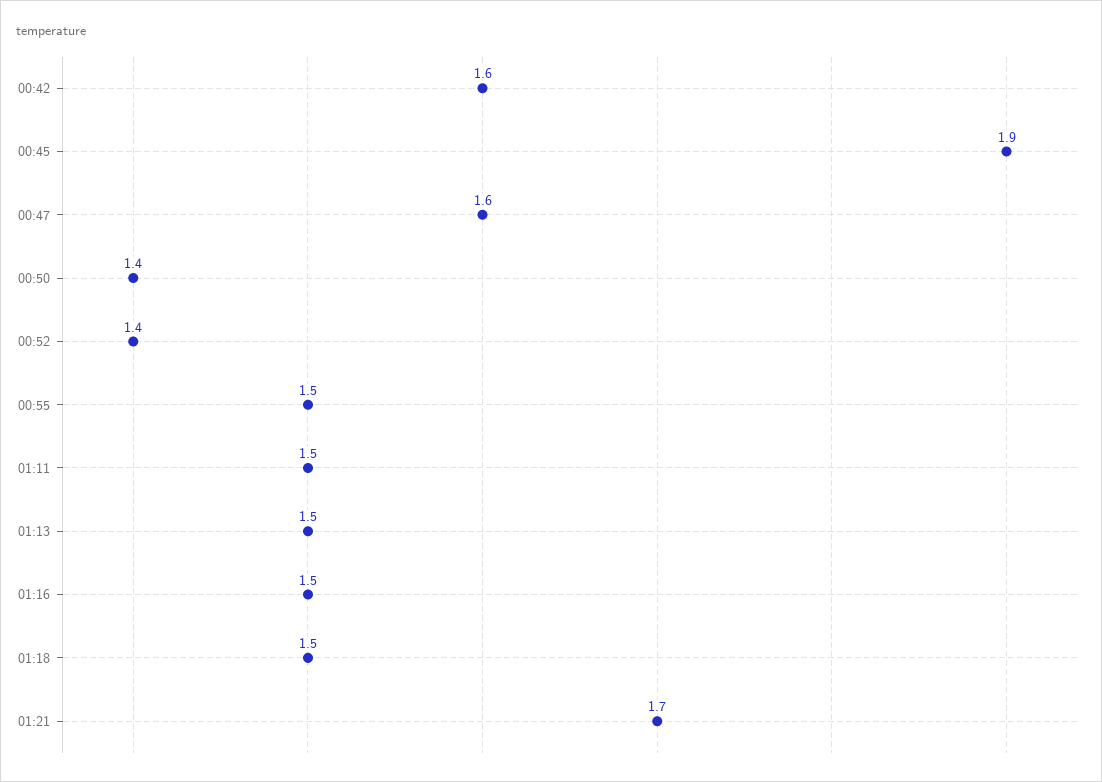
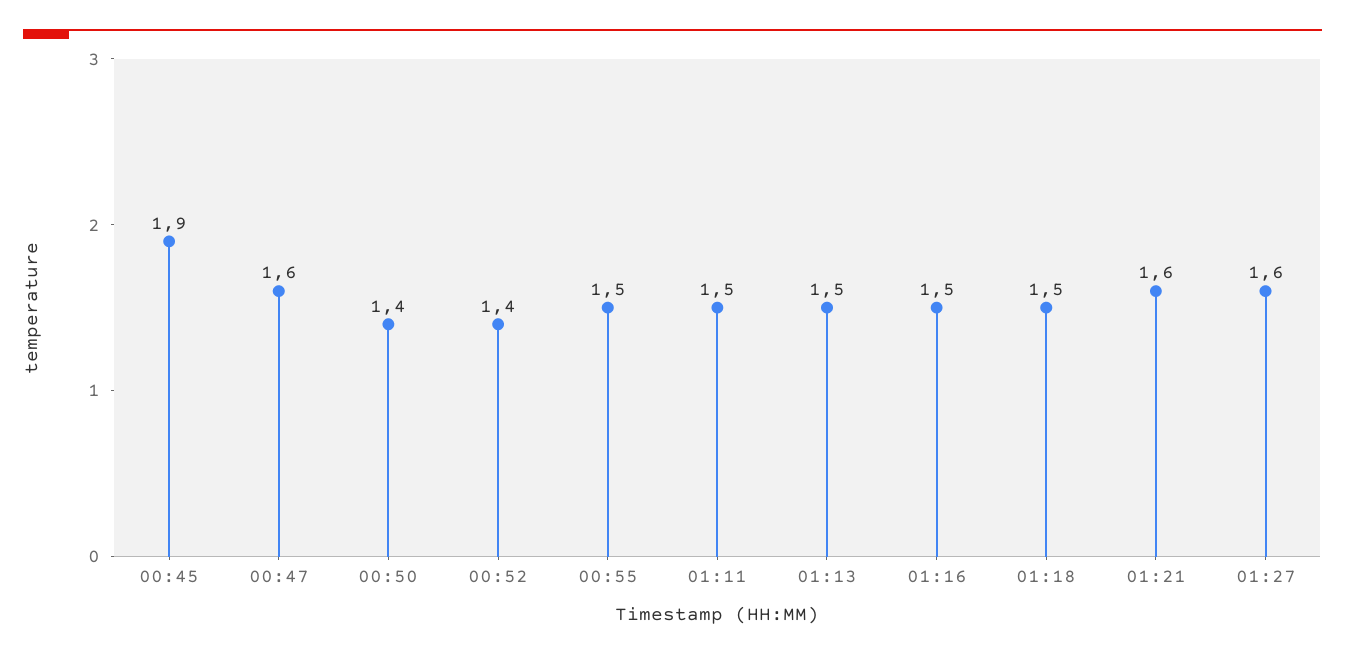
00:42: 1.6 -> none
01:21: 1.7 -> 1.6
01:27: none -> 1.6

